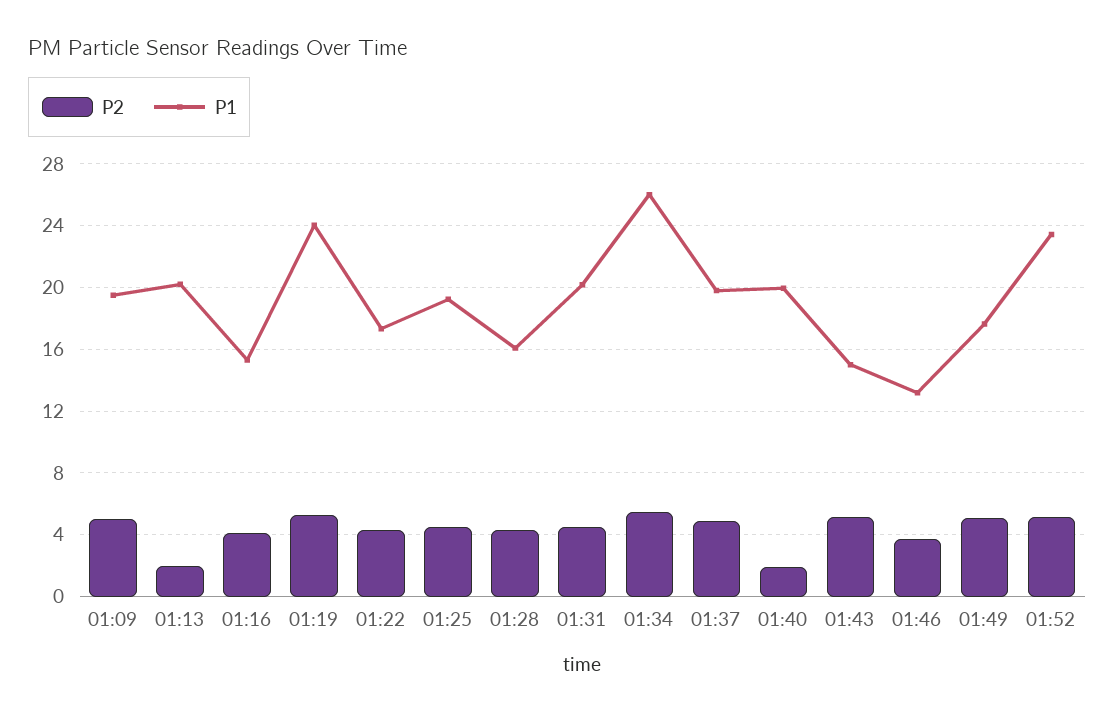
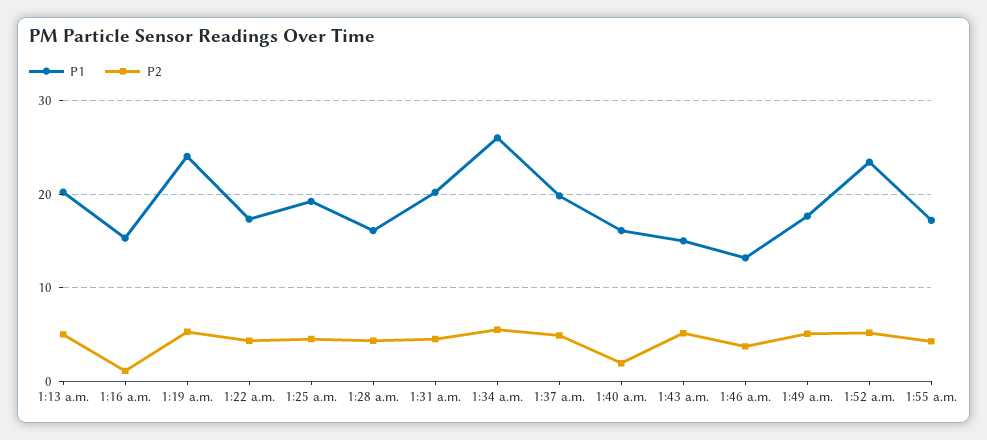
P2, 01:09: 5 -> none
P1, 01:09: 19.5 -> none
P2, 01:13: 2 -> 5
P2, 01:16: 4 -> 1
P1, 01:40: 20 -> 16
P1, 1:55 a.m.: none -> 17
P2, 1:55 a.m.: none -> 4

